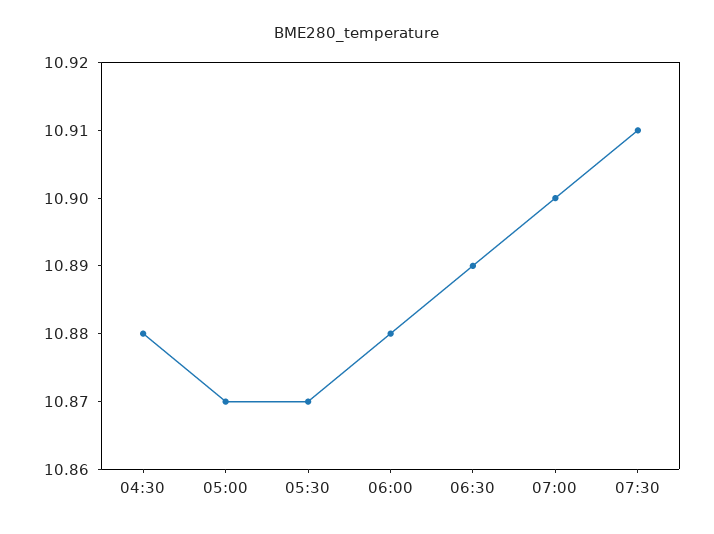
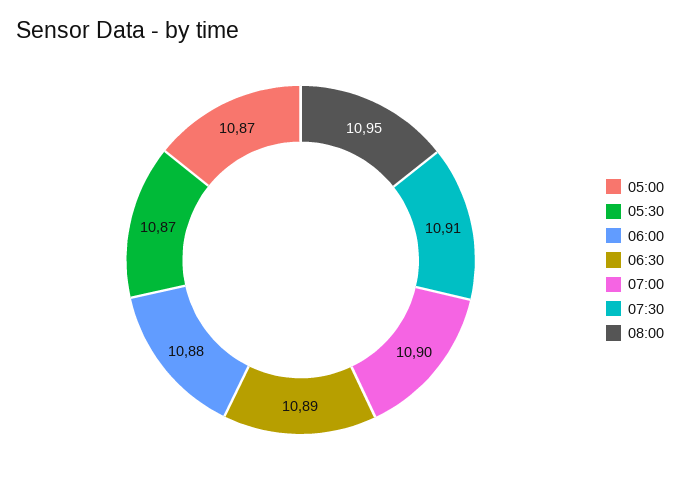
04:30: 10.88 -> none
08:00: none -> 10.95

